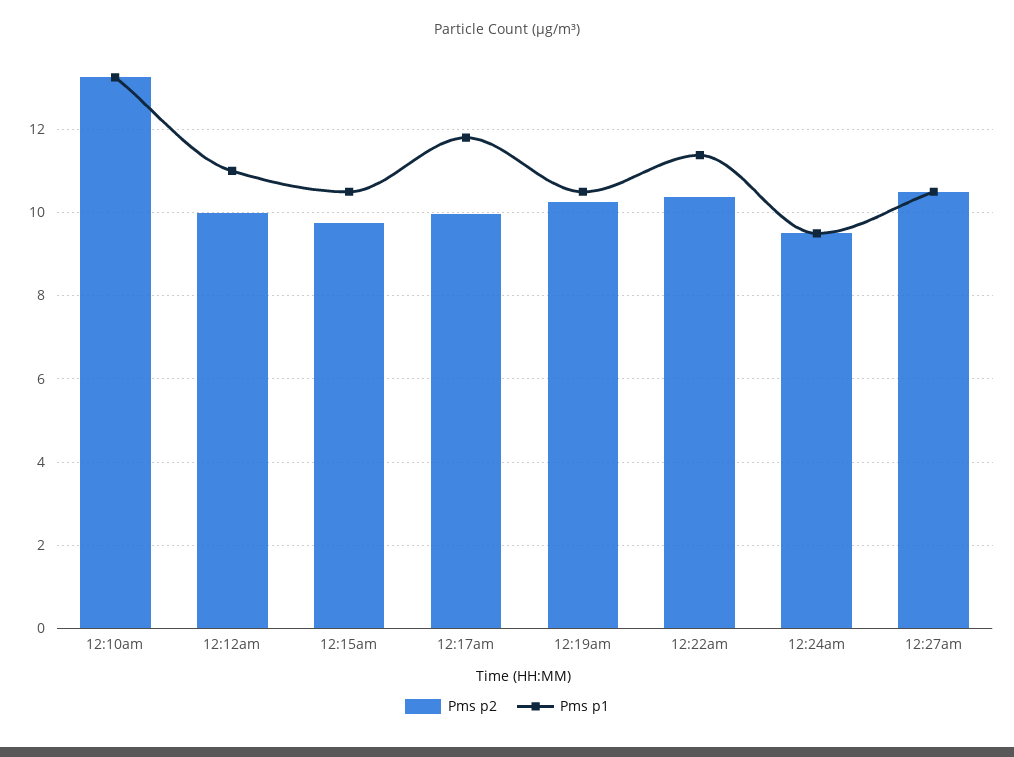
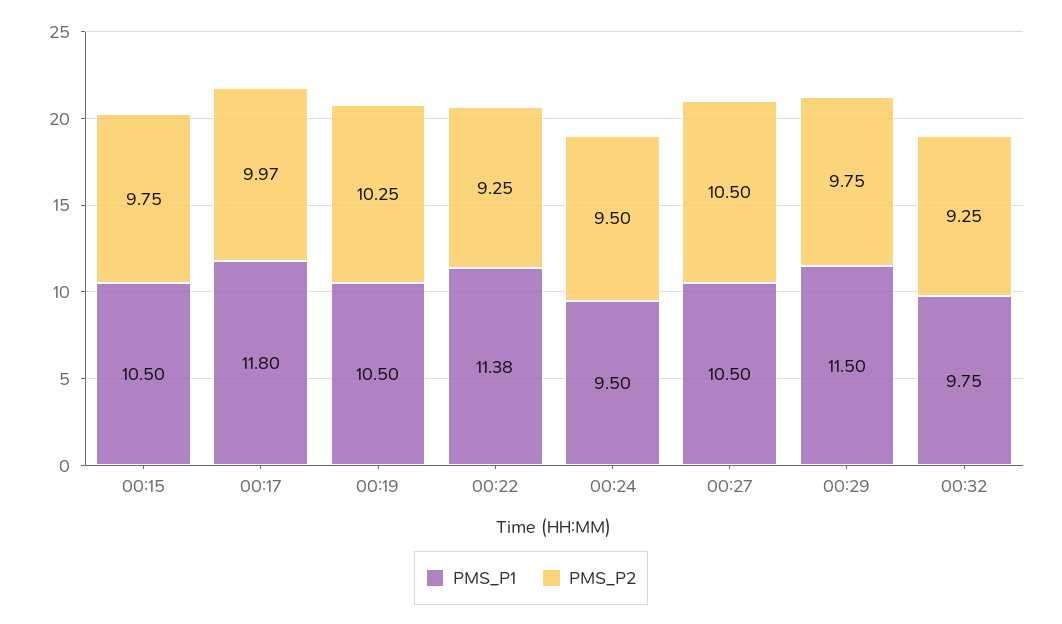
Pms p2, 12:10am: 13.2 -> none
Pms p1, 12:10am: 13.2 -> none
Pms p2, 12:12am: 10 -> none
Pms p1, 12:12am: 11 -> none
Pms p2, 12:22am: 10.4 -> 9.25
Pms p1, 00:29: none -> 11.5
Pms p2, 00:29: none -> 9.75
Pms p1, 00:32: none -> 9.75
Pms p2, 00:32: none -> 9.25

